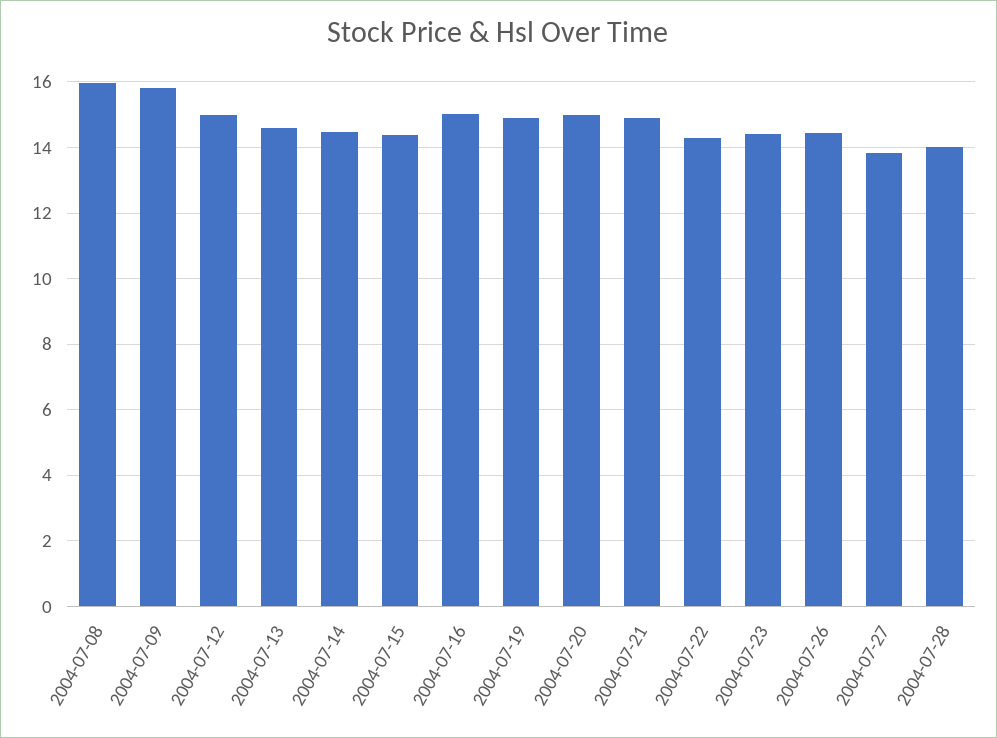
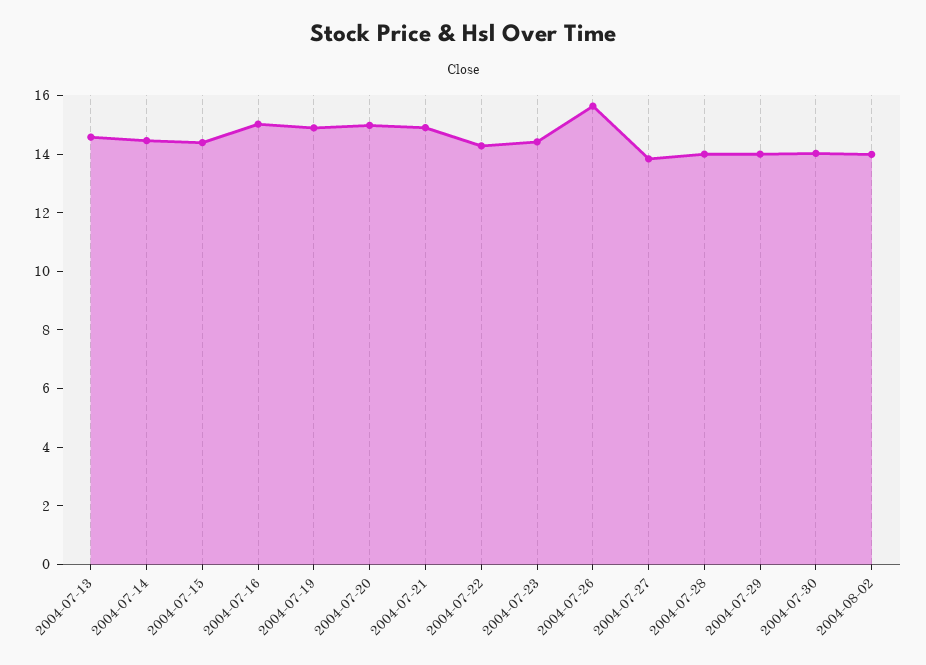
2004-07-08: 16 -> none
2004-07-09: 15.8 -> none
2004-07-12: 15 -> none
2004-07-26: 14.4 -> 15.5
2004-07-29: none -> 14
2004-07-30: none -> 14
2004-08-02: none -> 14

